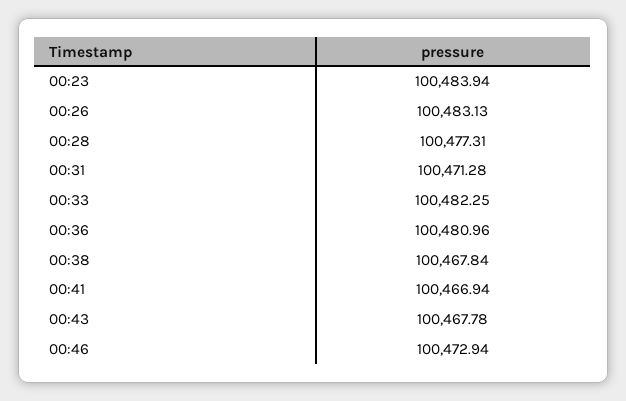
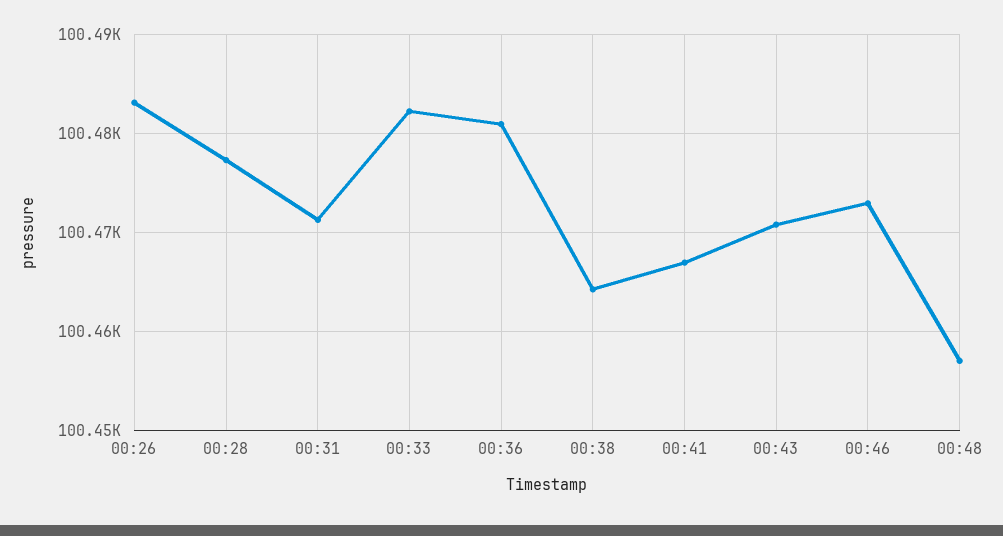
00:23: 100483.94 -> none
00:38: 100467.84 -> 100464
00:43: 100467.78 -> 100471
00:48: none -> 100457

